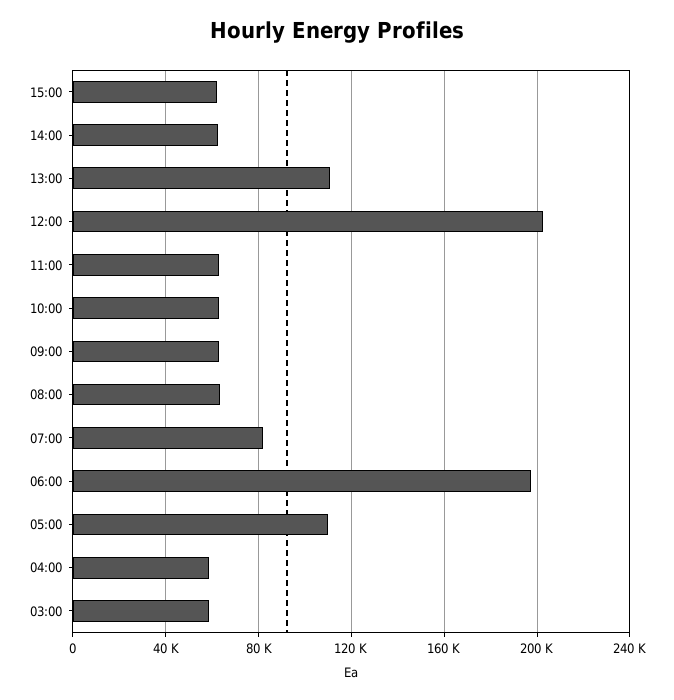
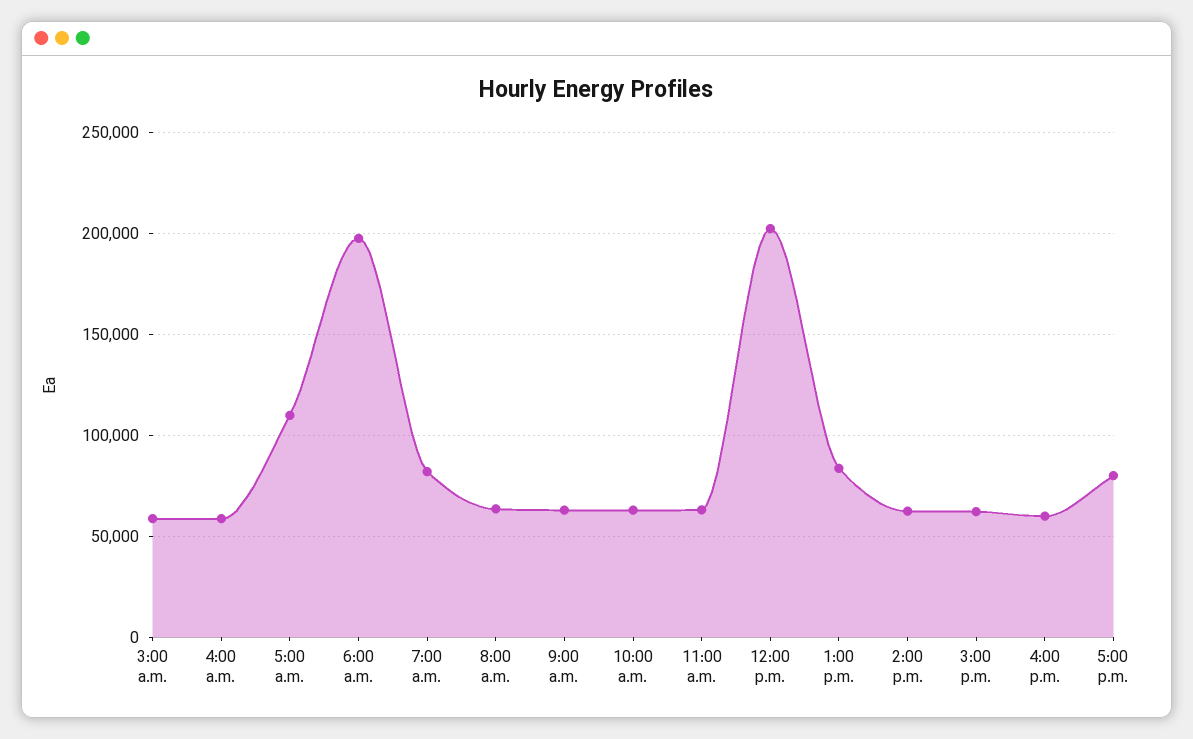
13:00: 110000 -> 85000
4:00 p.m.: none -> 60000
5:00 p.m.: none -> 80000

